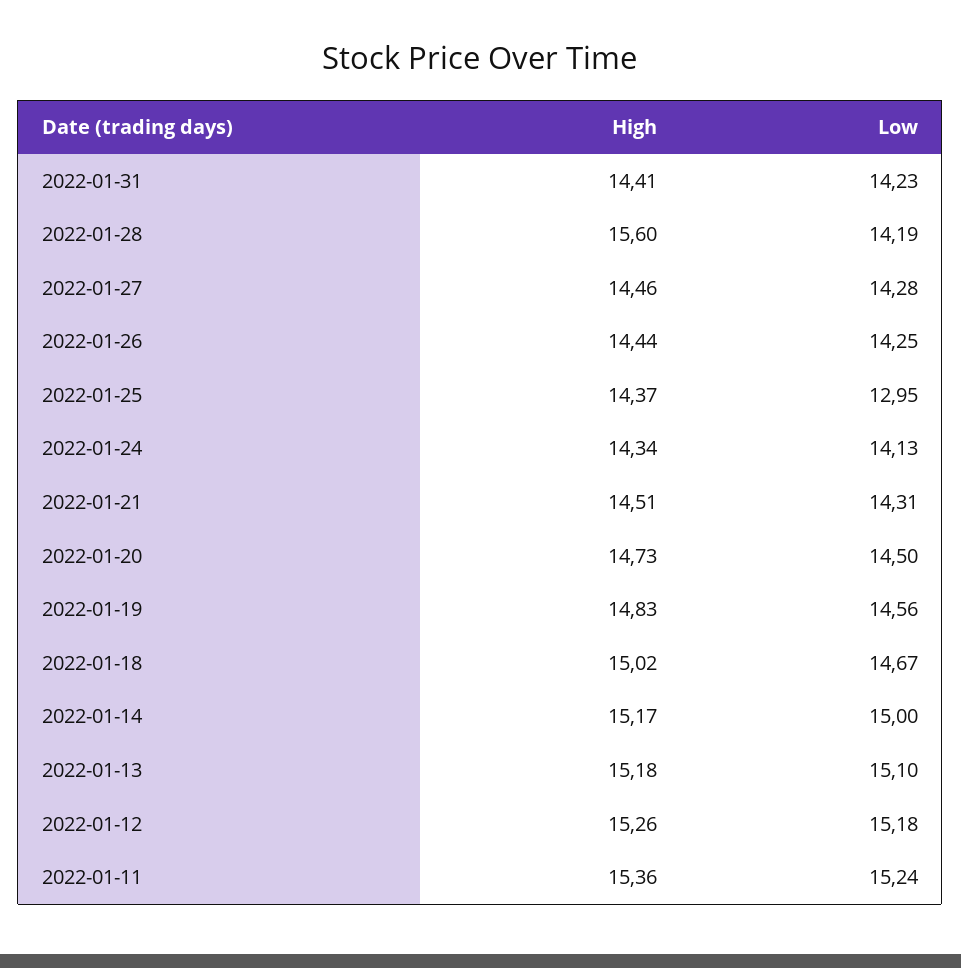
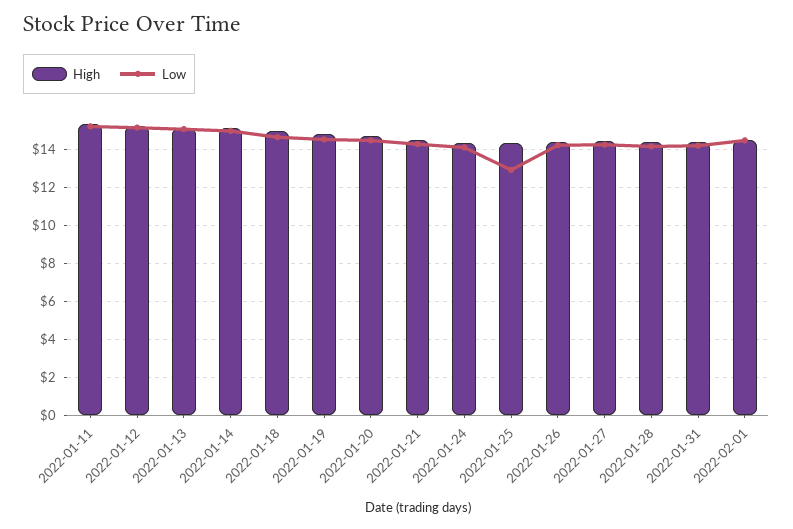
High, 2022-01-28: 15.6 -> 14.5
High, 2022-02-01: none -> 14.5
Low, 2022-02-01: none -> 14.5

